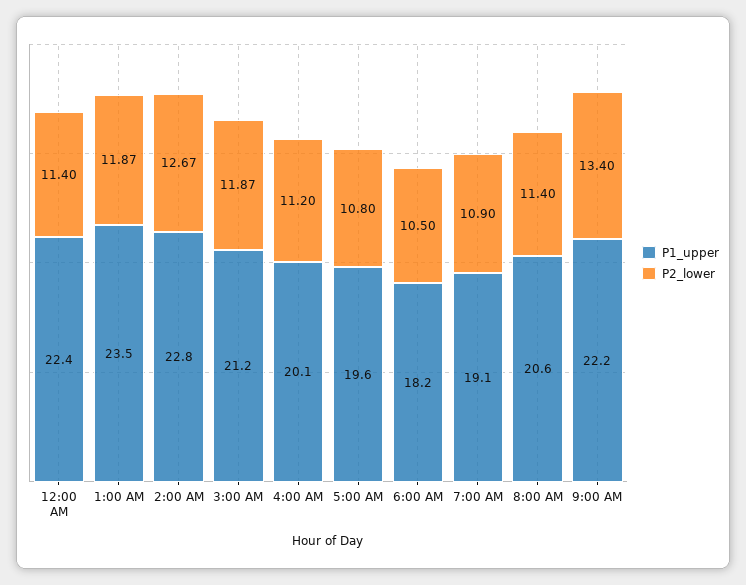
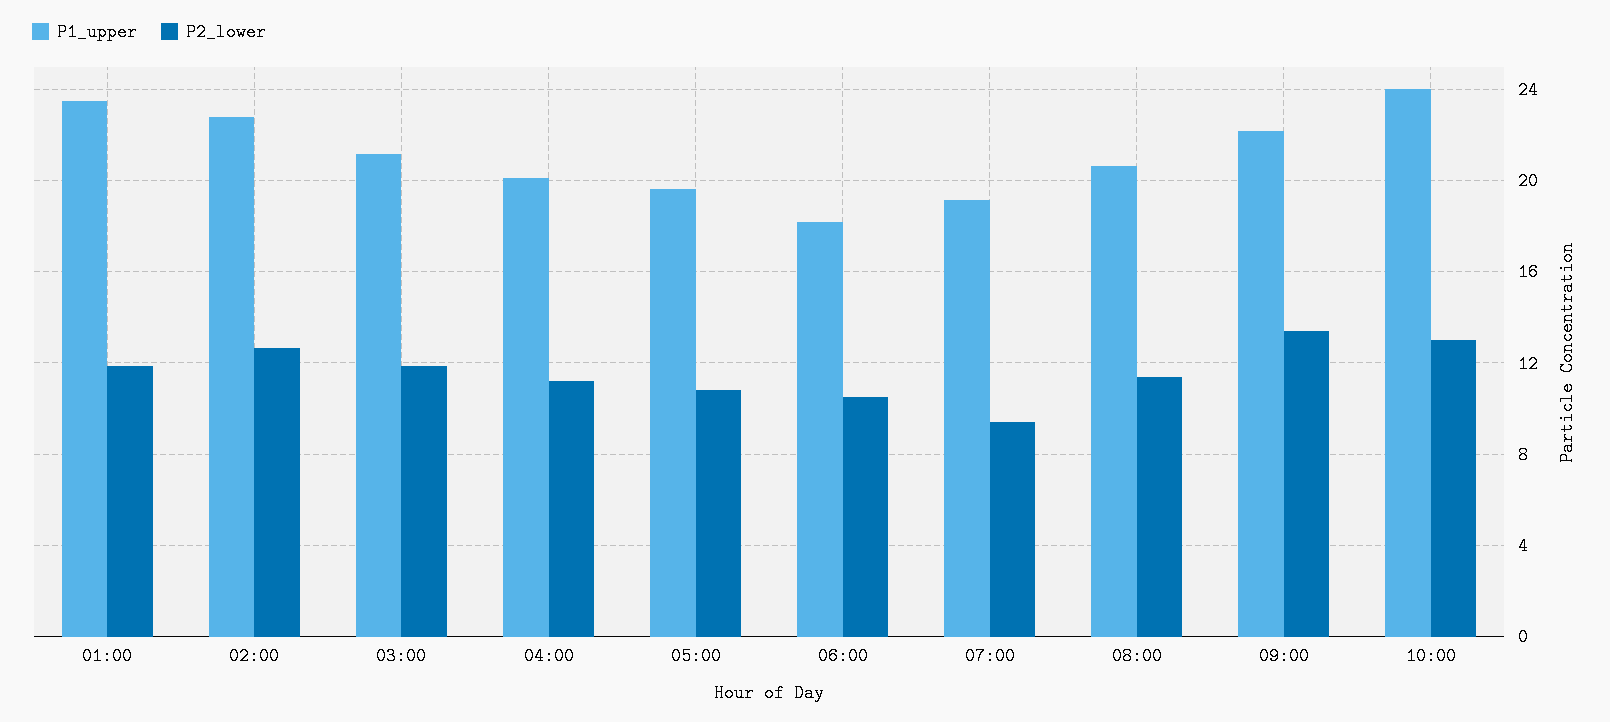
P1_upper, 12:00 AM: 22.4 -> none
P2_lower, 12:00 AM: 11.4 -> none
P2_lower, 7:00 AM: 10.9 -> 9.5
P1_upper, 10:00: none -> 24
P2_lower, 10:00: none -> 13

